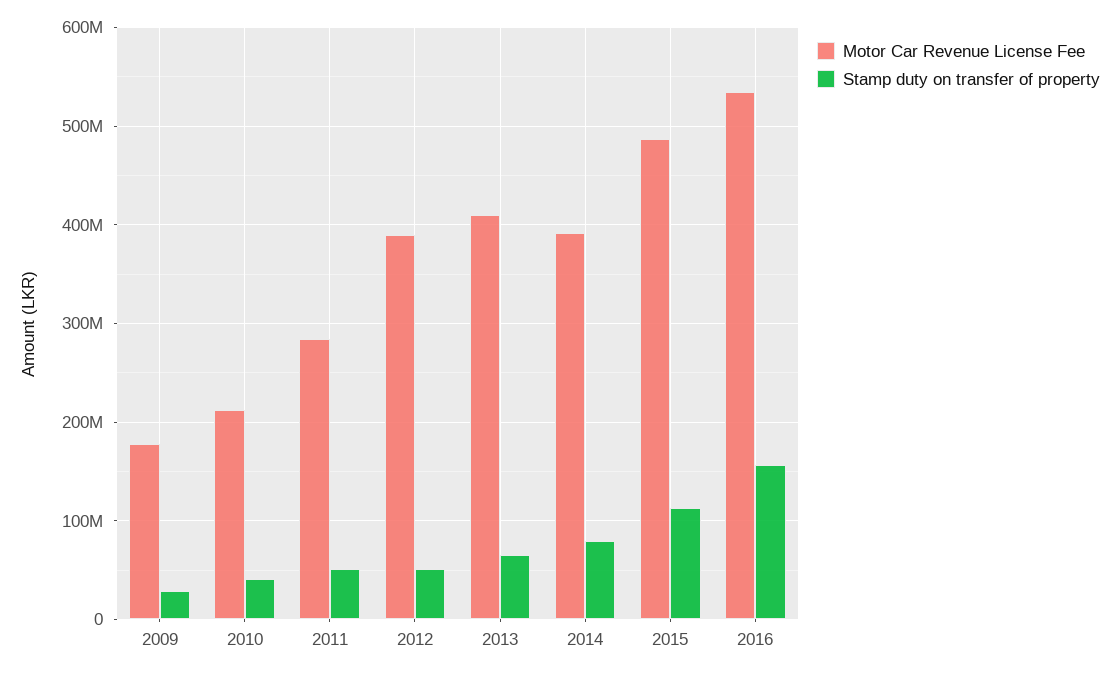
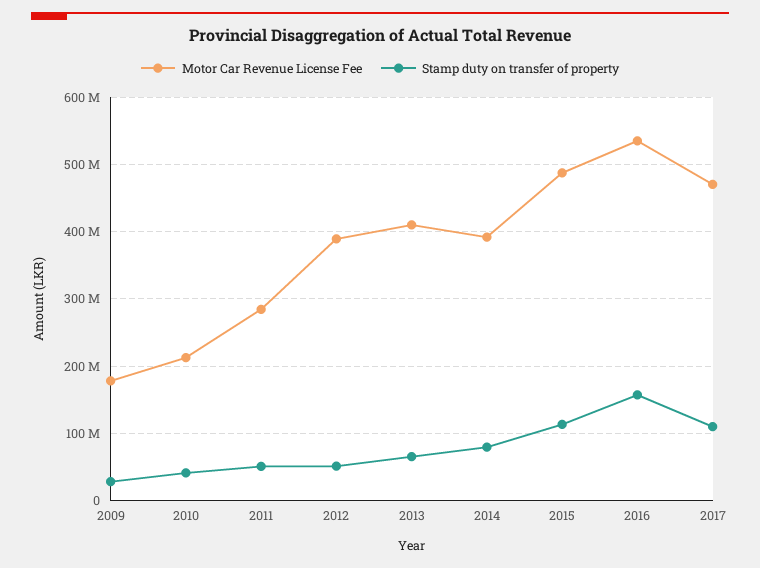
Motor Car Revenue License Fee, 2017: none -> 470000000
Stamp duty on transfer of property, 2017: none -> 110000000

